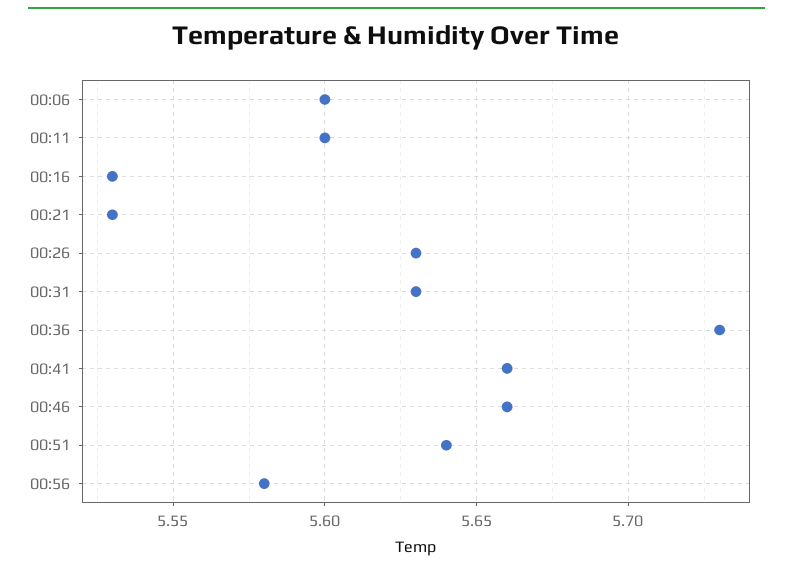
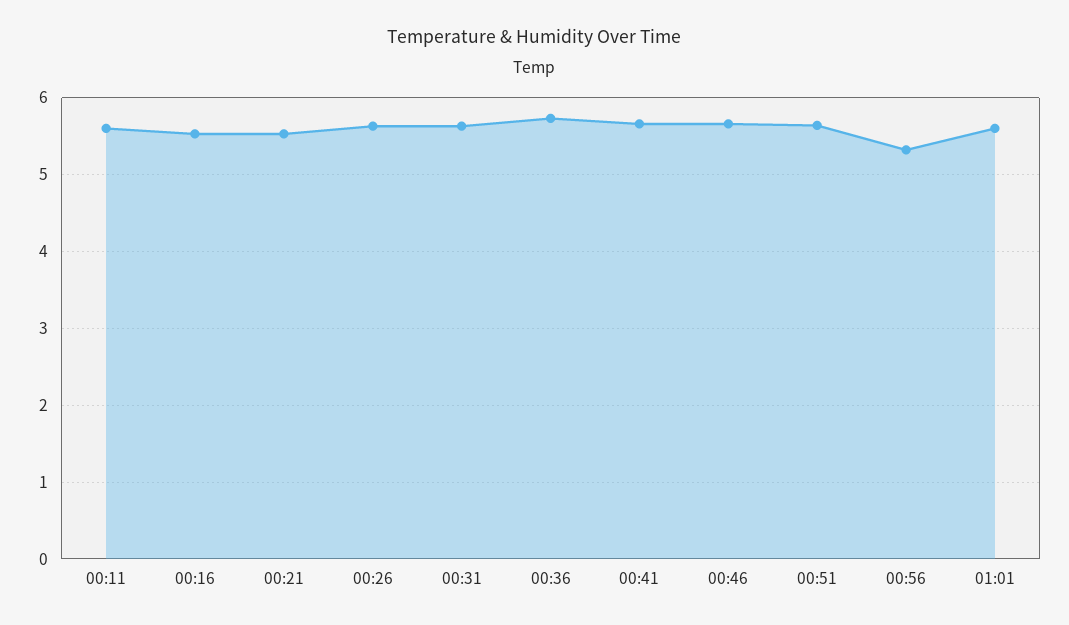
00:06: 5.6 -> none
00:56: 5.58 -> 5.3
01:01: none -> 5.6

